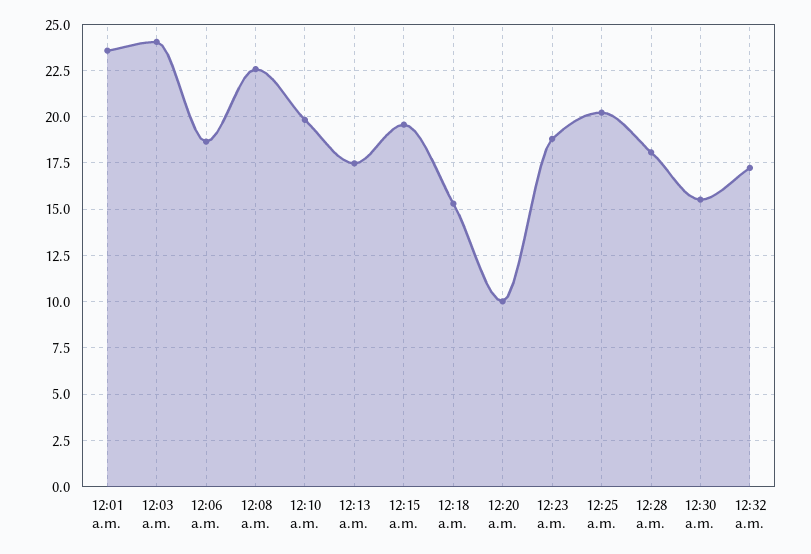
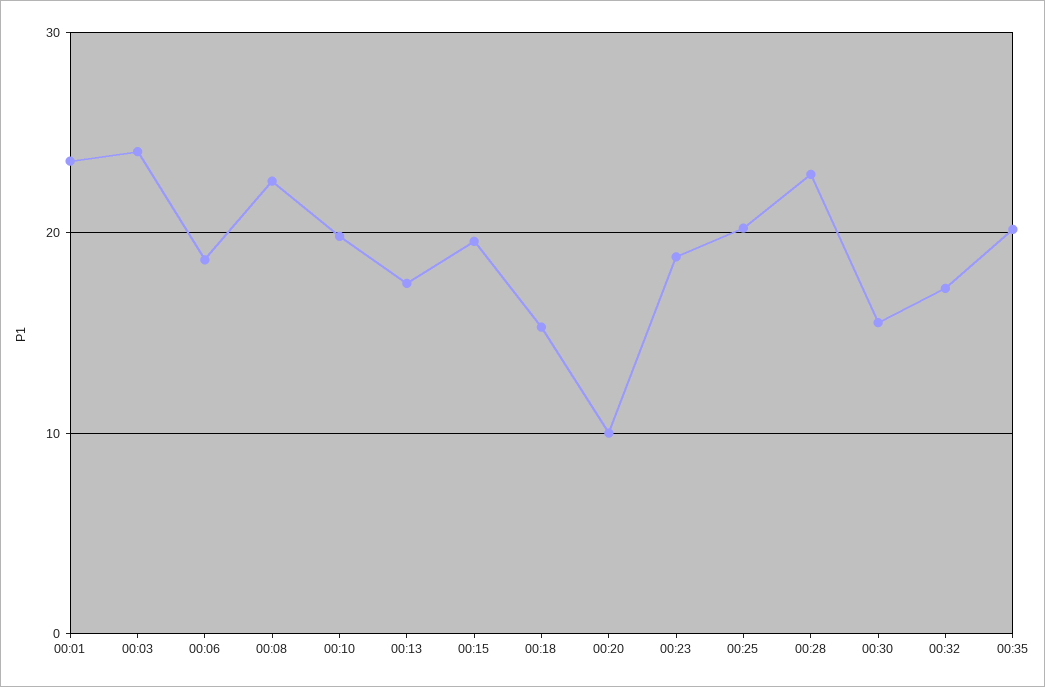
12:28 a.m.: 18 -> 23
00:35: none -> 20

